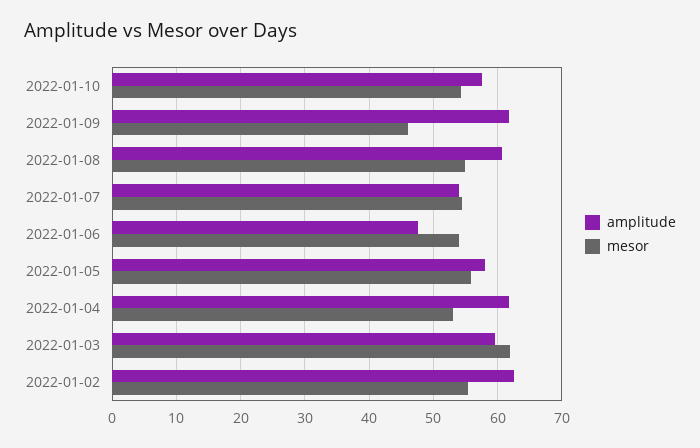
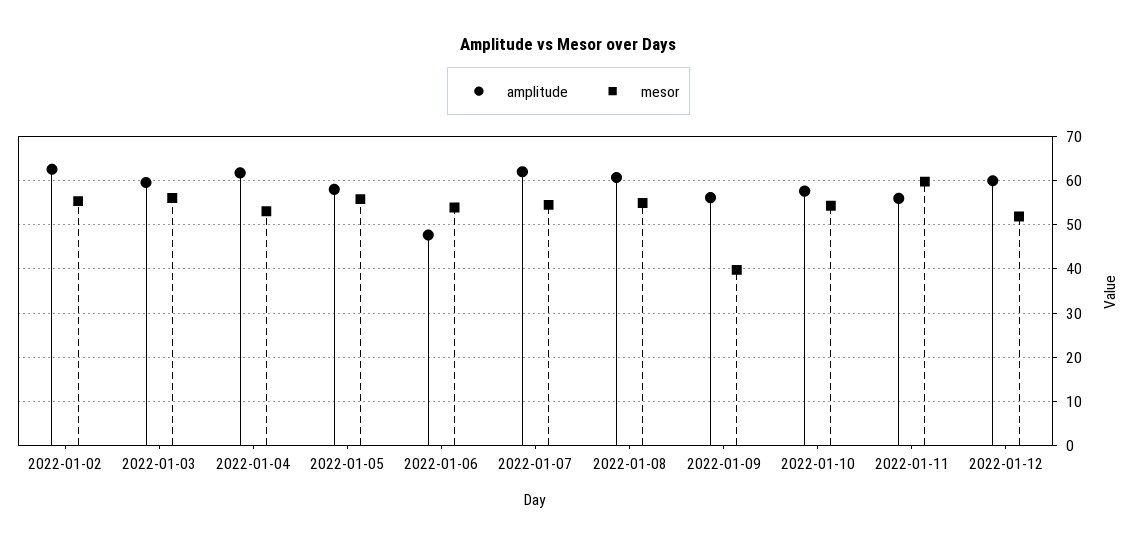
amplitude, 2022-01-09: 62 -> 56
mesor, 2022-01-09: 46 -> 40
amplitude, 2022-01-07: 54 -> 62
mesor, 2022-01-03: 62 -> 56
amplitude, 2022-01-11: none -> 56
mesor, 2022-01-11: none -> 60
amplitude, 2022-01-12: none -> 60
mesor, 2022-01-12: none -> 52

